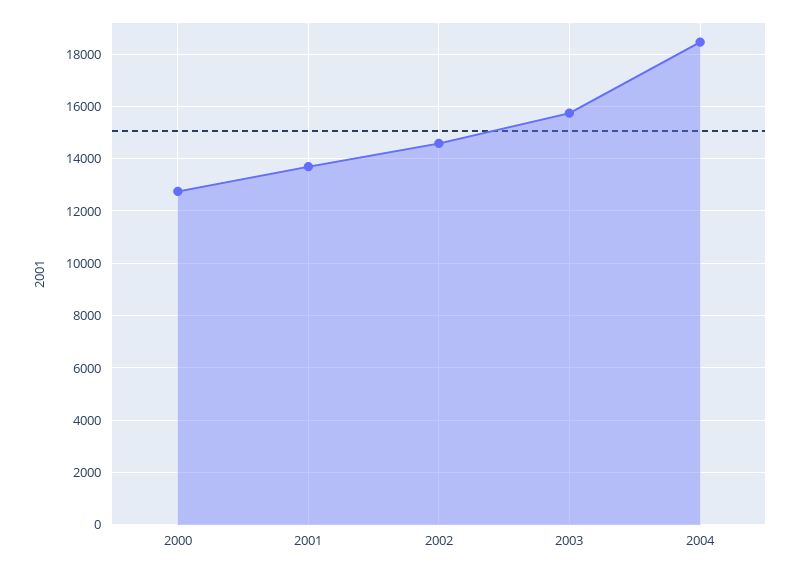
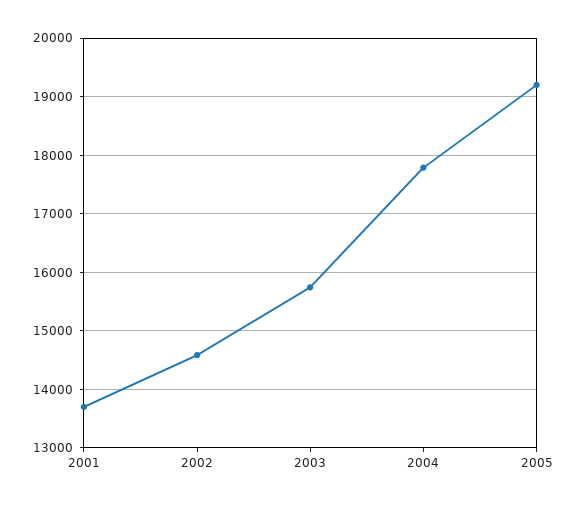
2000: 12750 -> none
2004: 18500 -> 17800
2005: none -> 19200

